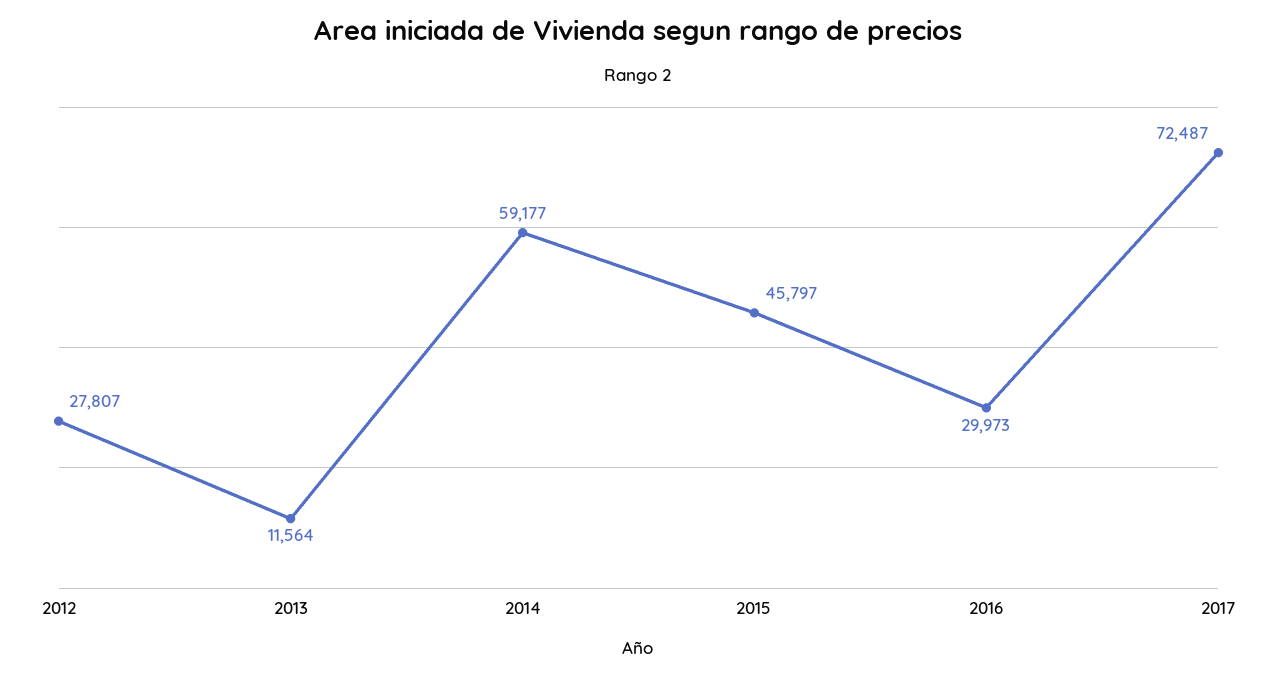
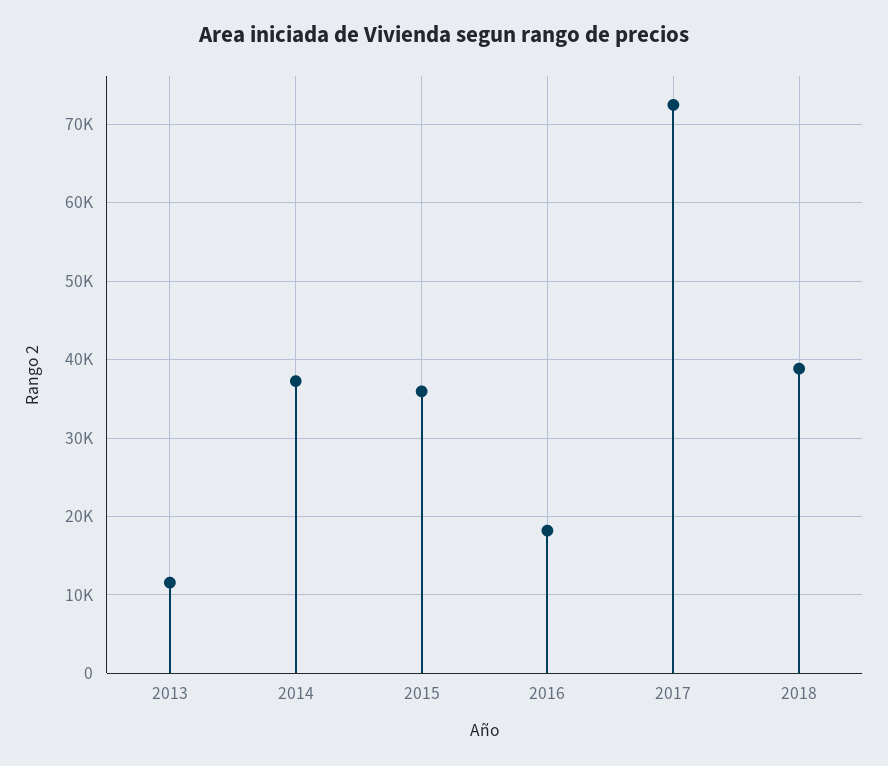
2012: 27807 -> none
2014: 59177 -> 37000
2015: 45797 -> 36000
2016: 29973 -> 18000
2018: none -> 39000

